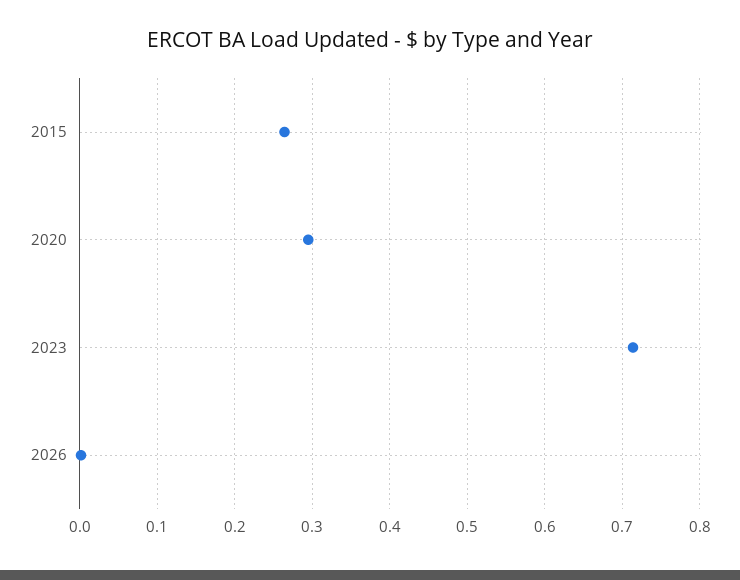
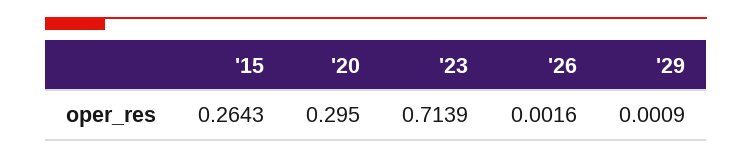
'29: none -> 0.0009

